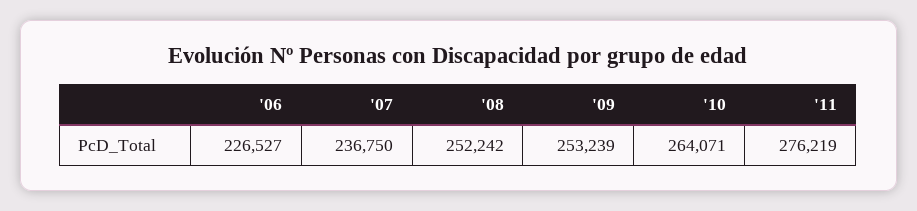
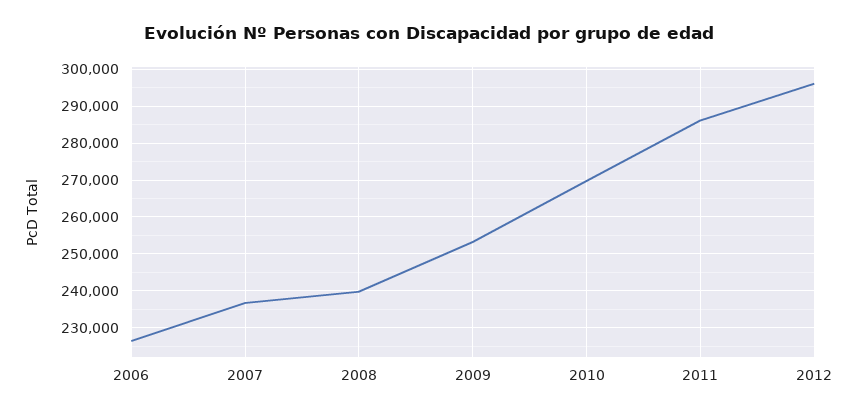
'08: 252242 -> 240000
'10: 264071 -> 270000
'11: 276219 -> 286000
2012: none -> 296000

